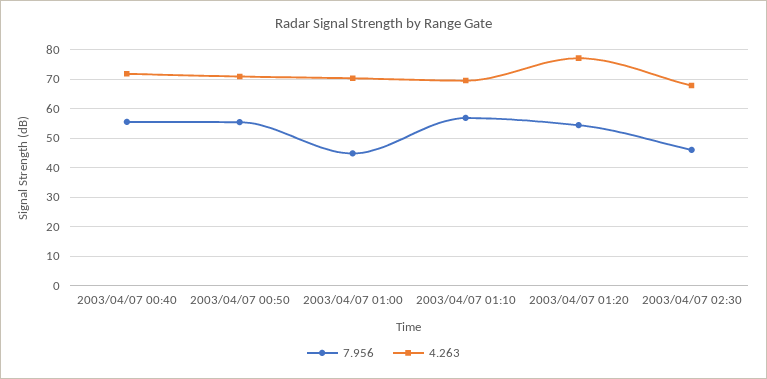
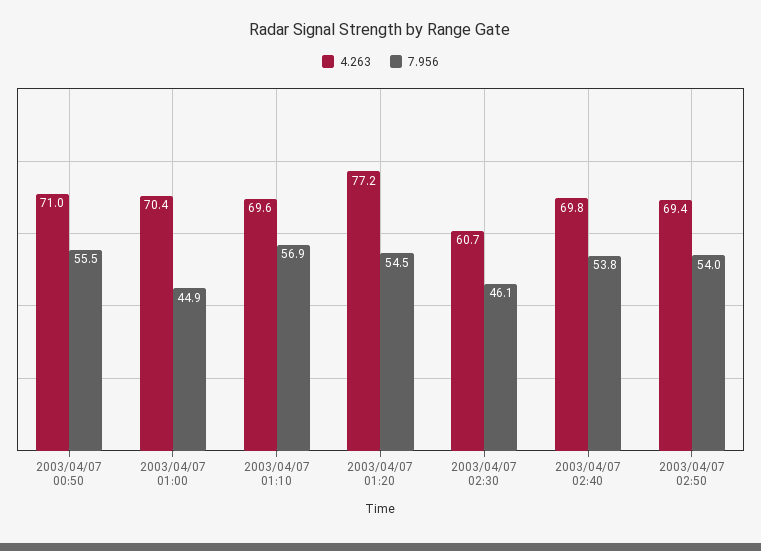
7.956, 2003/04/07 00:40: 55 -> none
4.263, 2003/04/07 00:40: 72.5 -> none
4.263, 2003/04/07 02:30: 67.5 -> 60.7
4.263, 2003/04/07 02:40: none -> 69.8
7.956, 2003/04/07 02:40: none -> 53.8
4.263, 2003/04/07 02:50: none -> 69.4
7.956, 2003/04/07 02:50: none -> 54

